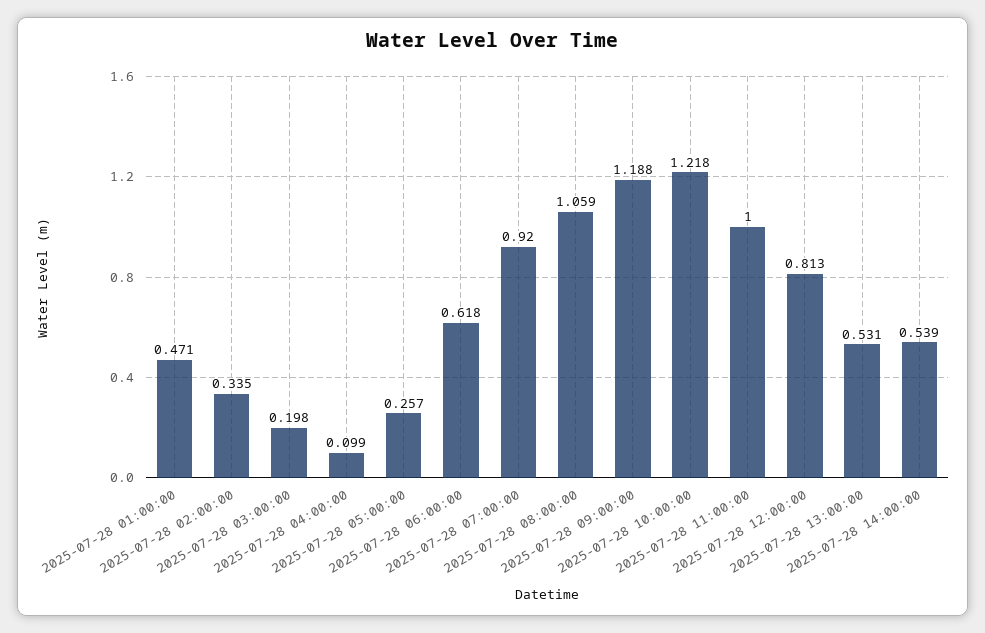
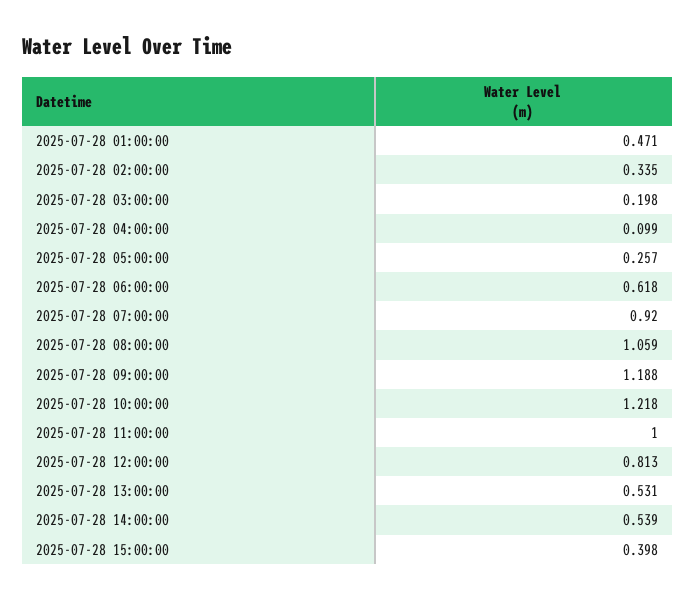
2025-07-28 15:00:00: none -> 0.398

